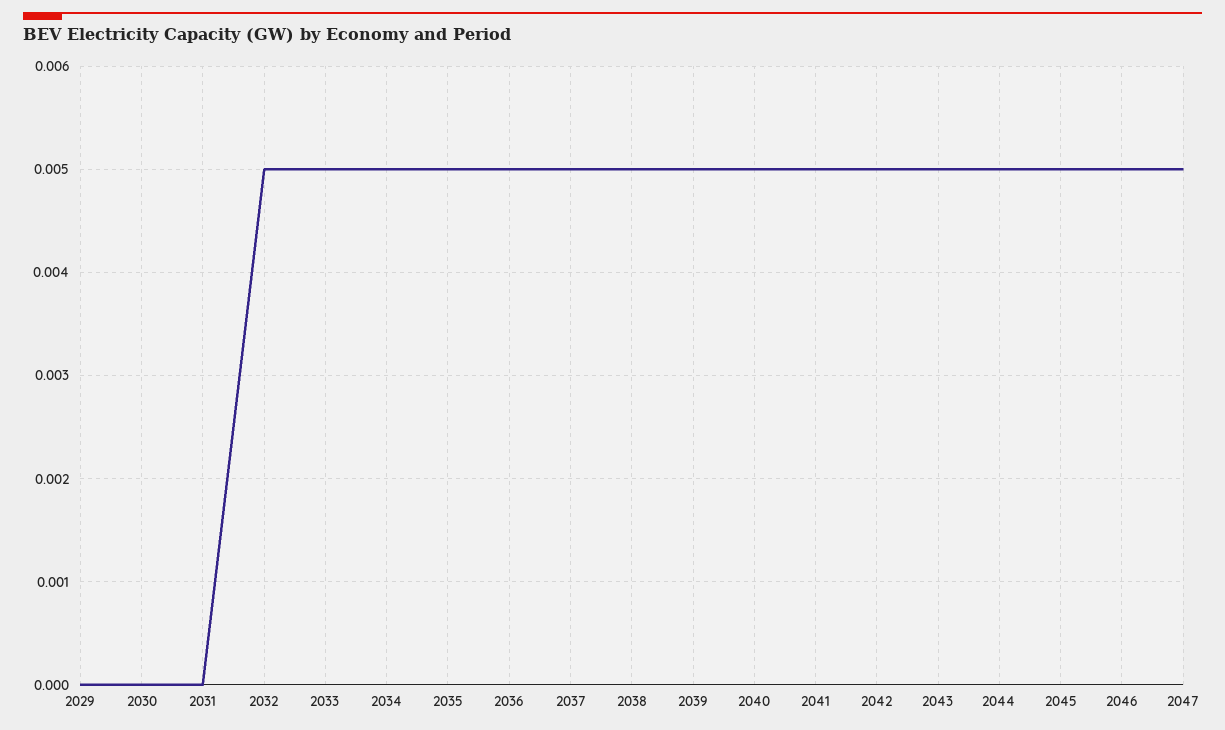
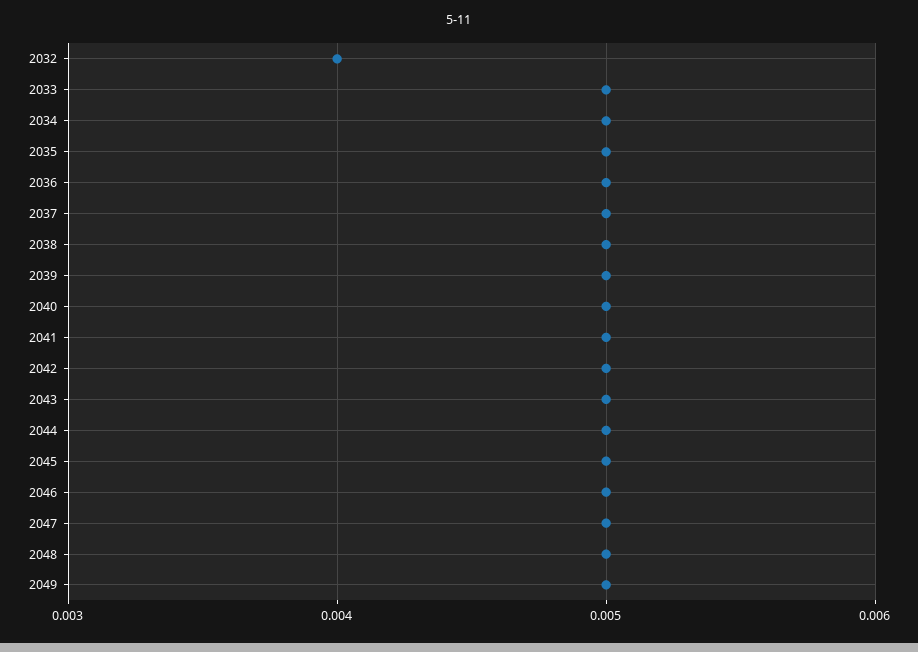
2029: 0 -> none
2030: 0 -> none
2031: 0 -> none
2032: 0.005 -> 0.004
2048: none -> 0.005
2049: none -> 0.005

